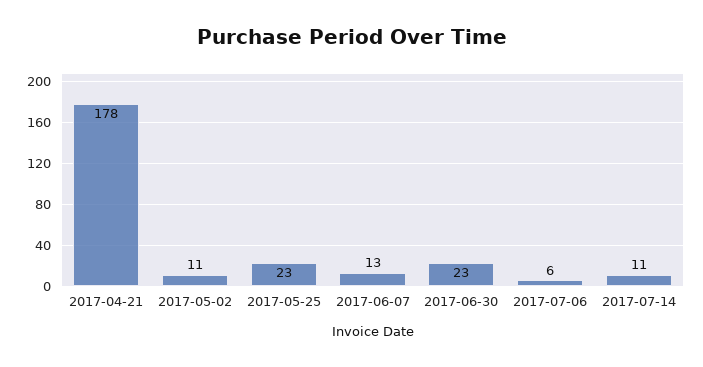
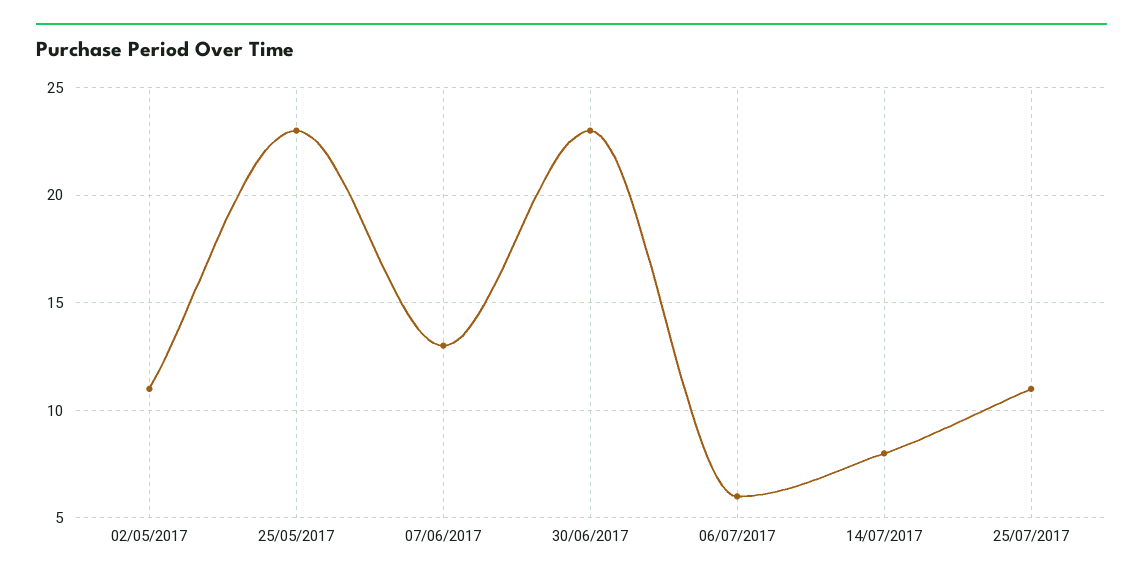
2017-04-21: 178 -> none
2017-07-14: 11 -> 8
25/07/2017: none -> 11

